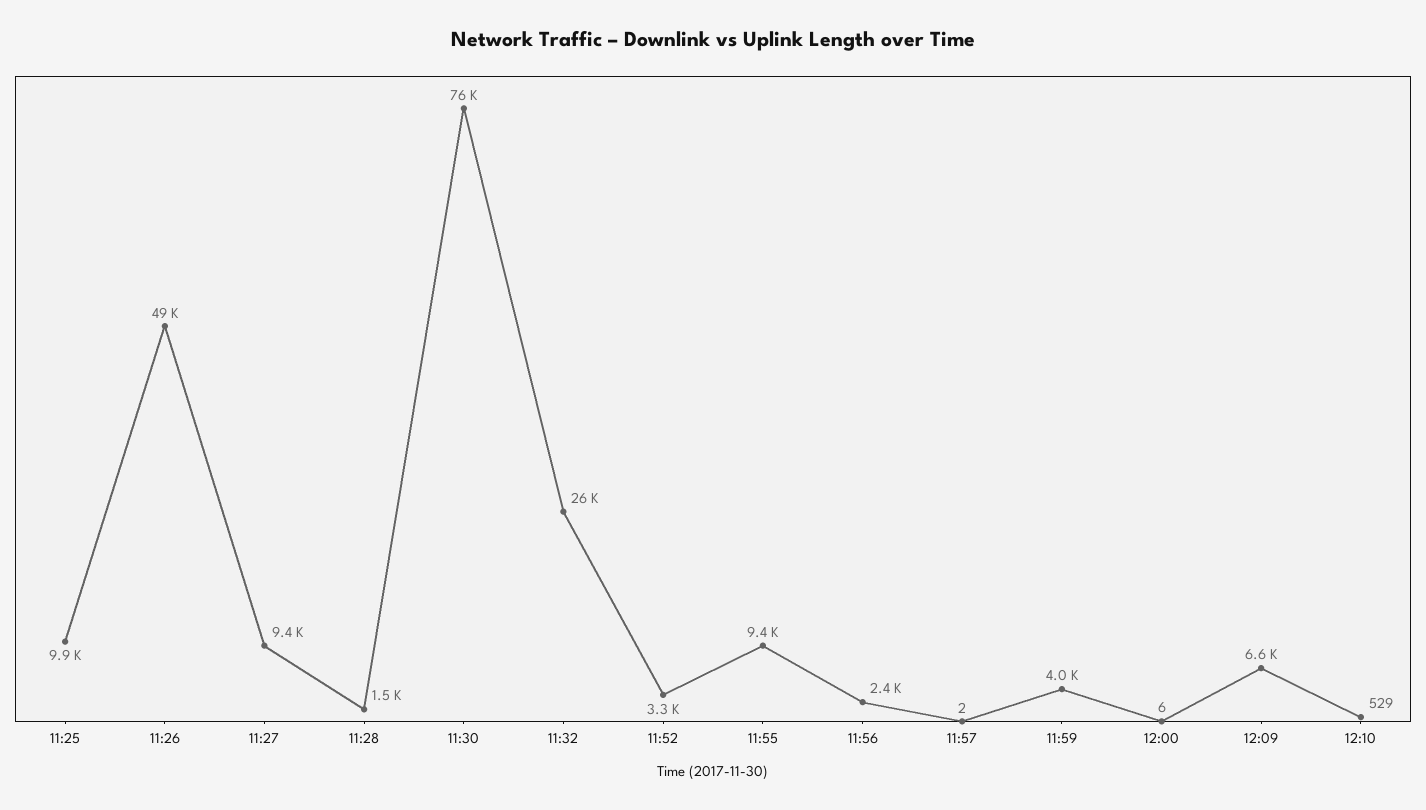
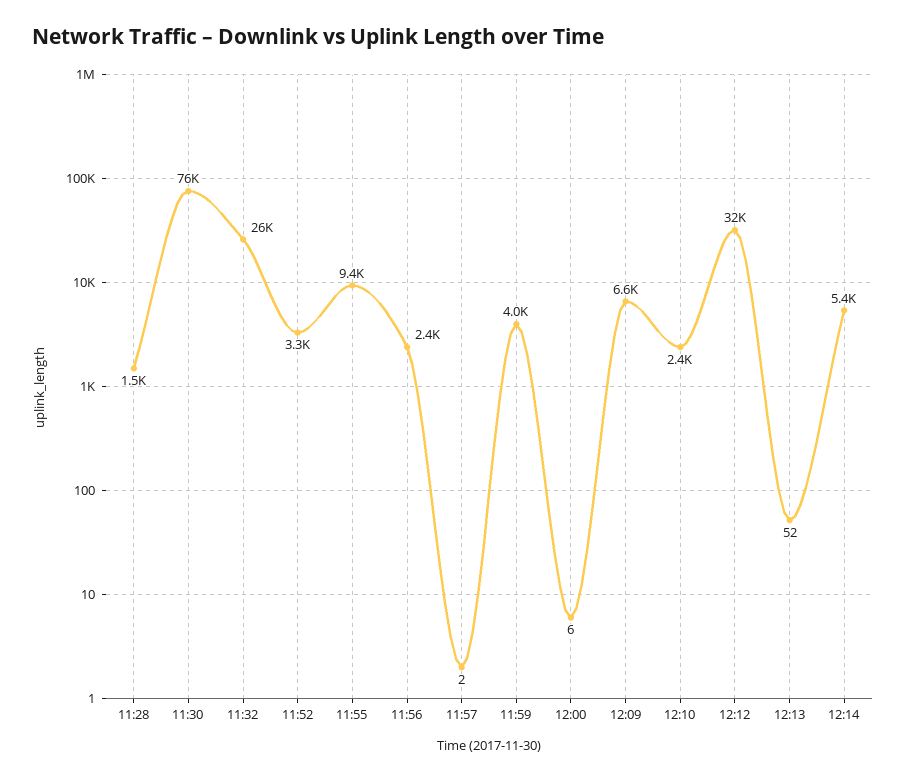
11:25: 9900 -> none
11:26: 49000 -> none
11:27: 9400 -> none
12:10: 529 -> 2400
12:12: none -> 32000
12:13: none -> 52
12:14: none -> 5400

